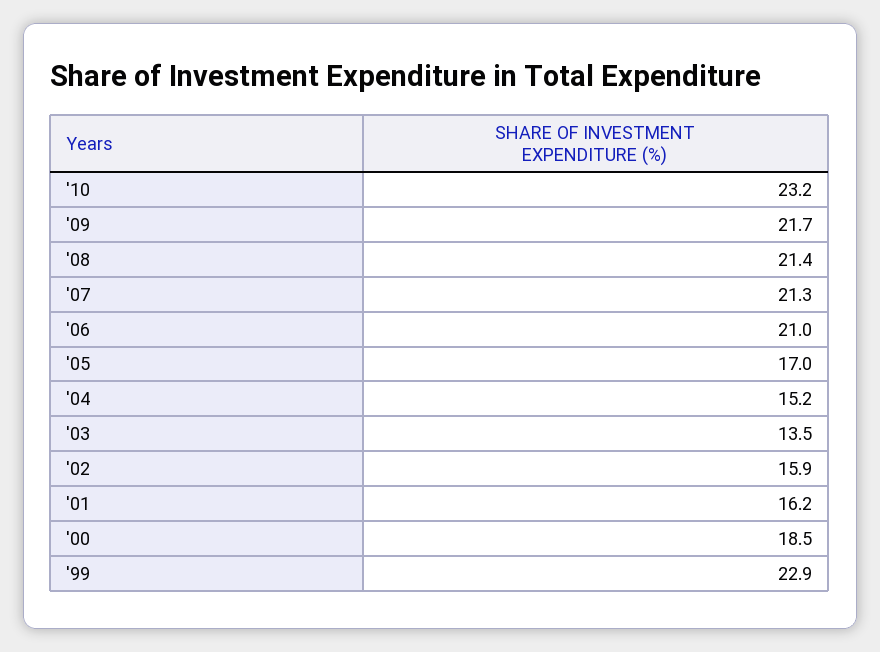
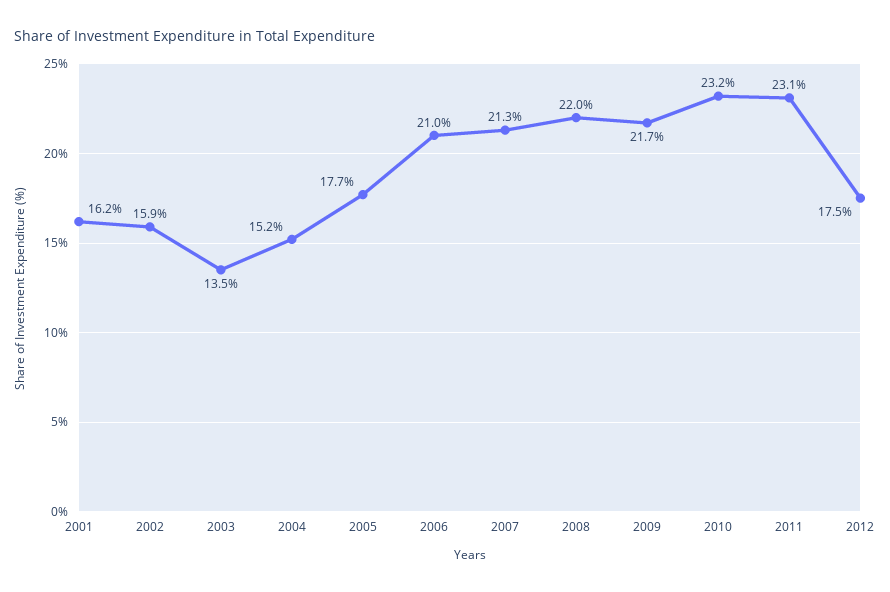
'08: 21.4 -> 22
'05: 17 -> 17.7
'00: 18.5 -> none
'99: 22.9 -> none
2011: none -> 23.1
2012: none -> 17.5

